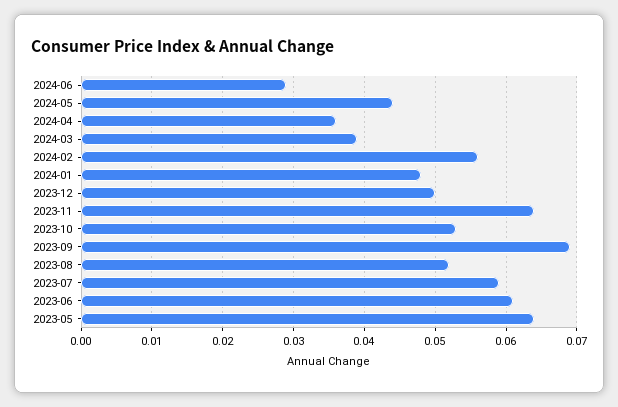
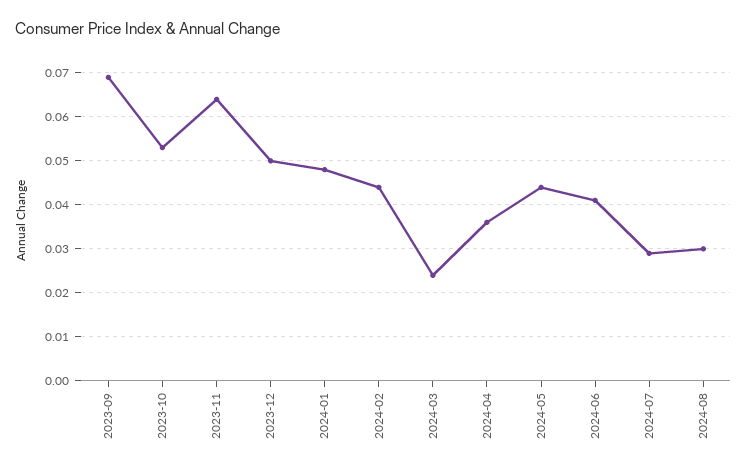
2024-06: 0.029 -> 0.04
2024-03: 0.039 -> 0.025
2024-02: 0.056 -> 0.045
2023-08: 0.052 -> none
2023-07: 0.059 -> none
2023-06: 0.061 -> none
2023-05: 0.064 -> none
2024-07: none -> 0.03
2024-08: none -> 0.03

